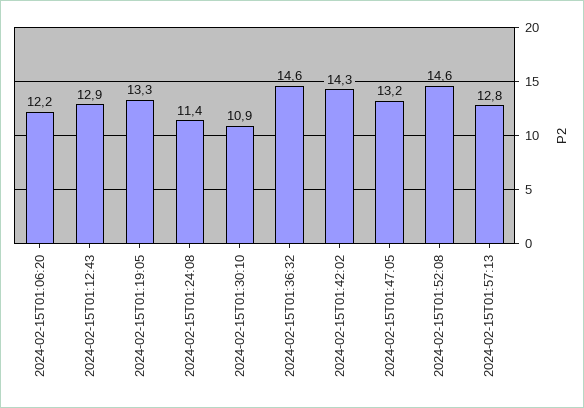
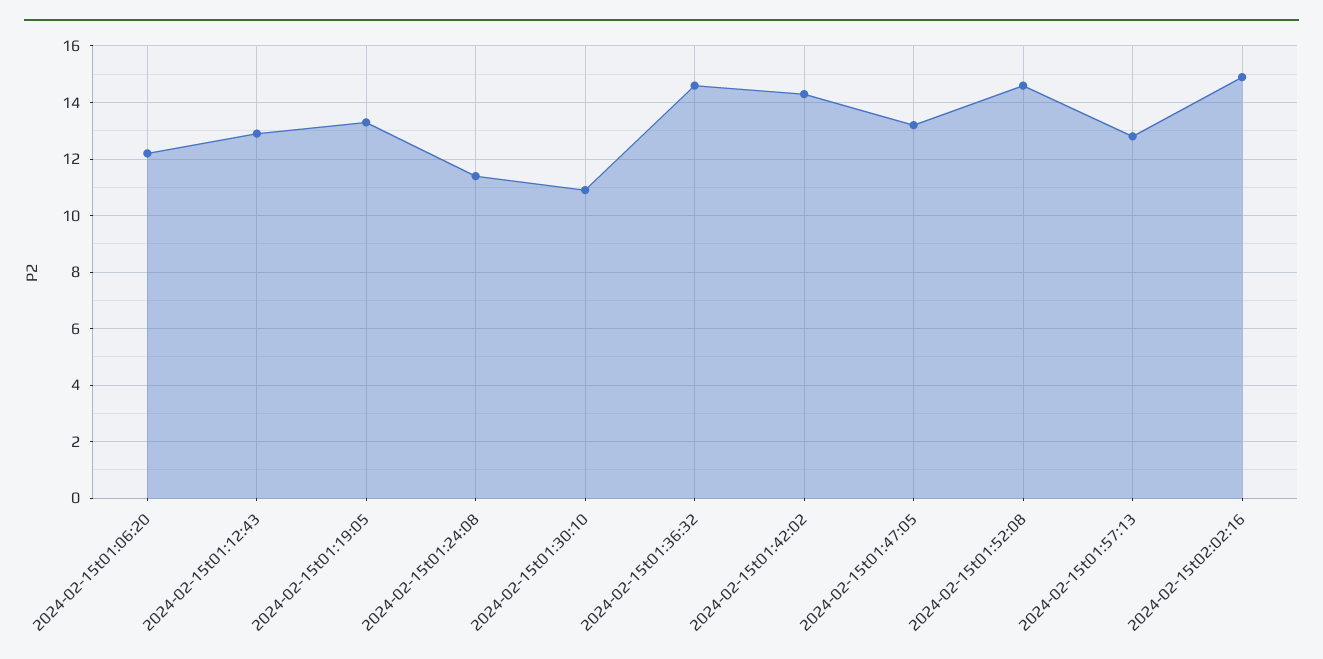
2024-02-15t02:02:16: none -> 15

